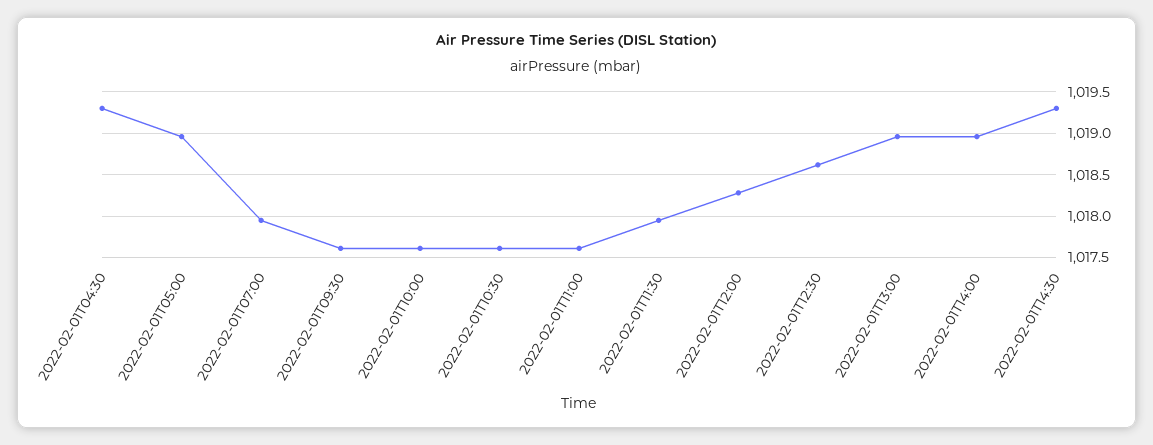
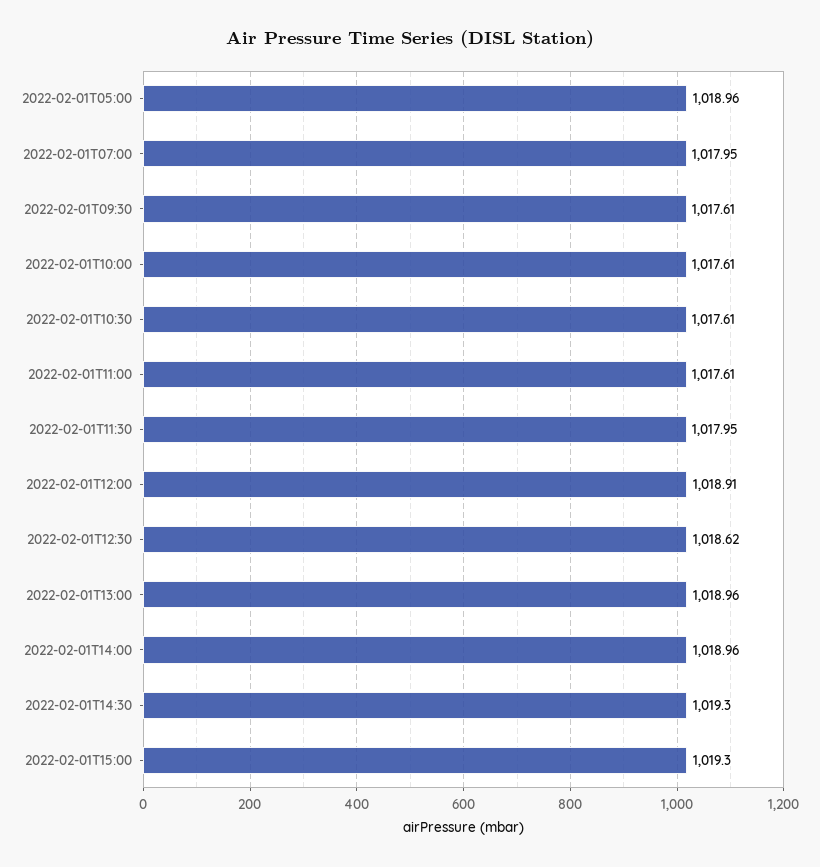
2022-02-01T04:30: 1019.3 -> none
2022-02-01T12:00: 1018.3 -> 1018.91
2022-02-01T15:00: none -> 1019.3

